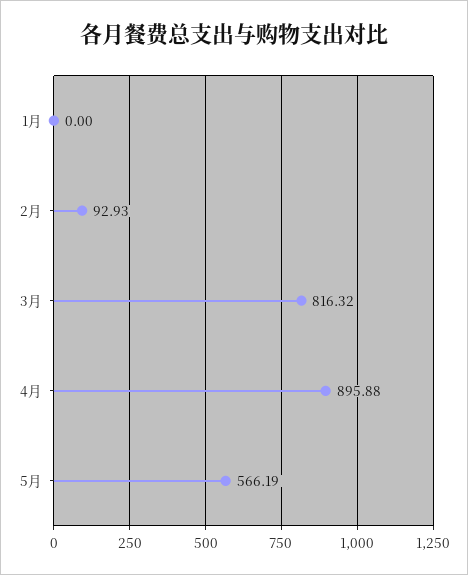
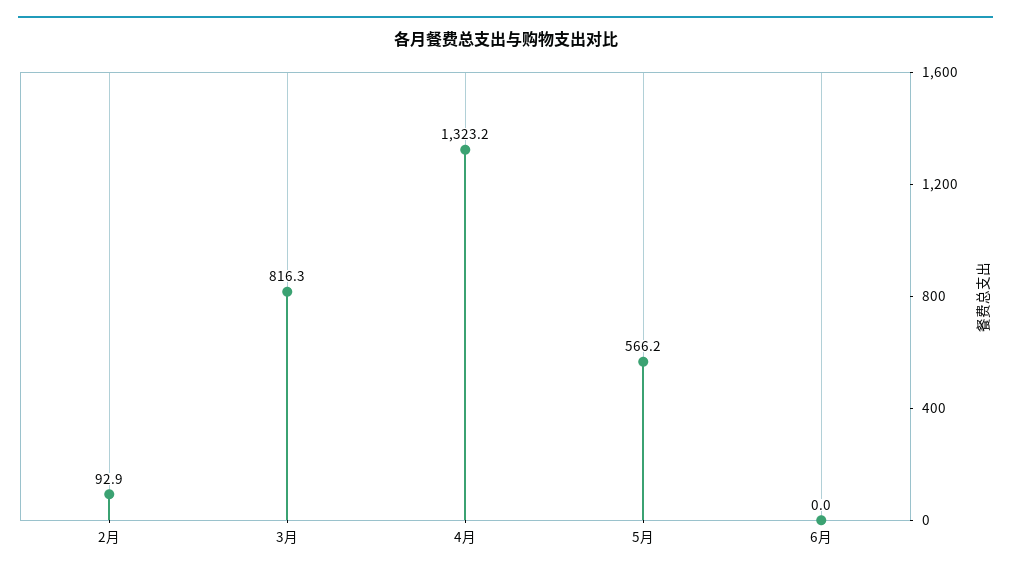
1月: 0 -> none
4月: 895.88 -> 1323.2
6月: none -> 0

